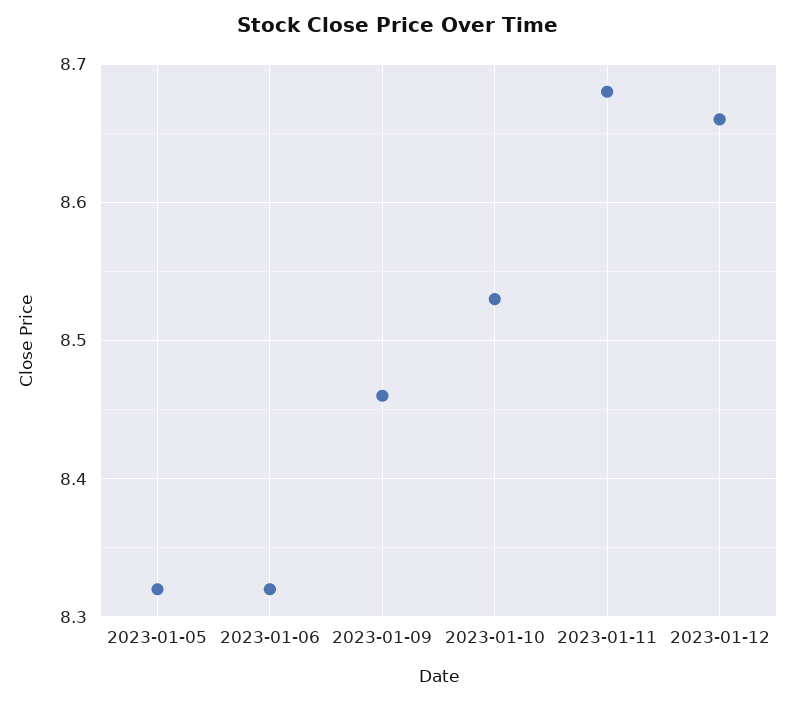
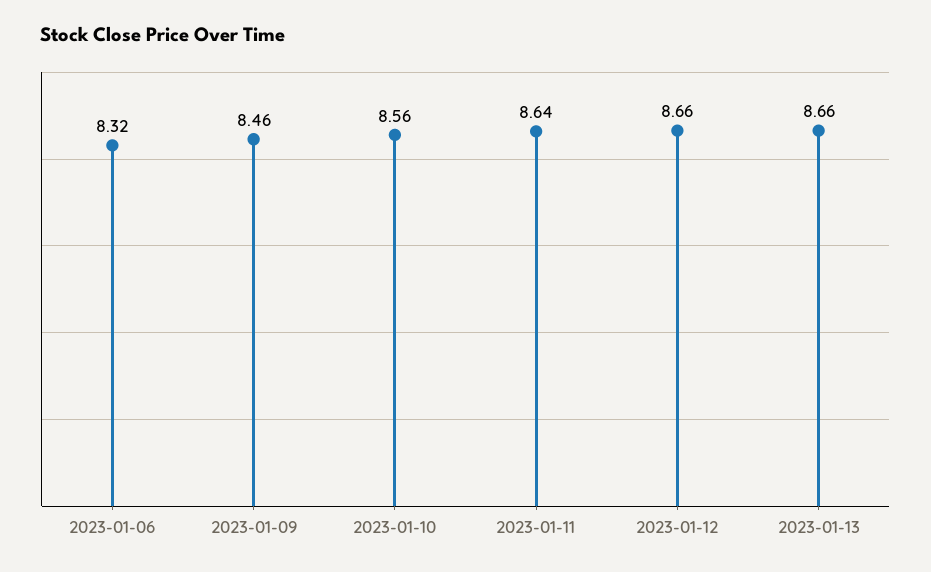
2023-01-05: 8.32 -> none
2023-01-10: 8.53 -> 8.56
2023-01-11: 8.68 -> 8.64
2023-01-13: none -> 8.66

